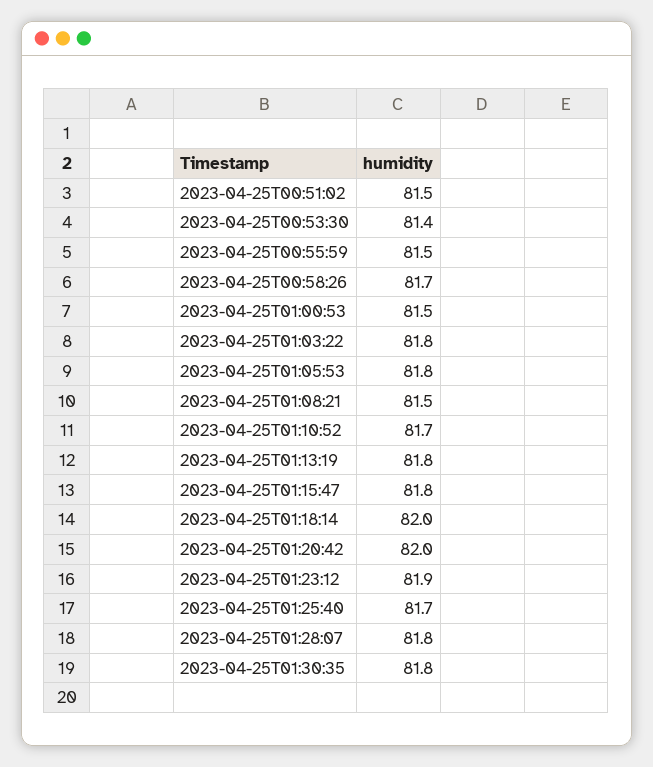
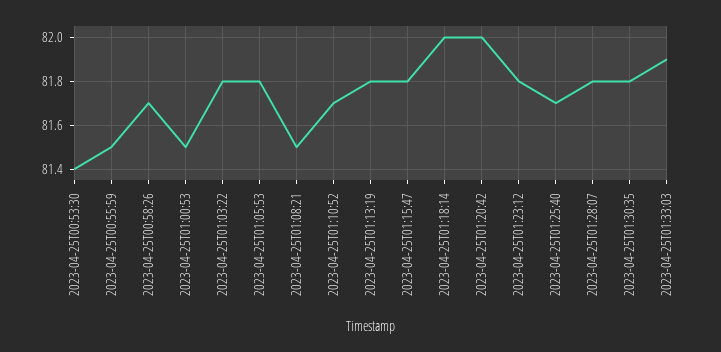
2023-04-25T00:51:02: 81.5 -> none
2023-04-25T01:23:12: 81.9 -> 81.8
2023-04-25T01:33:03: none -> 81.9

